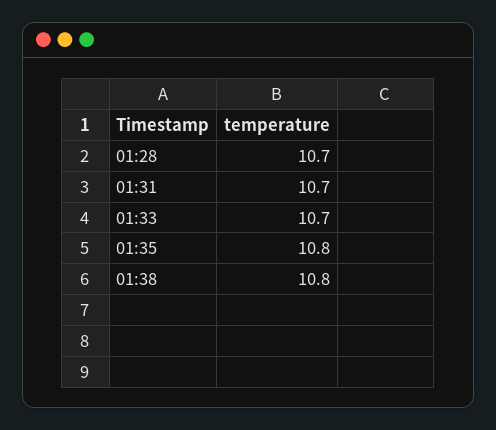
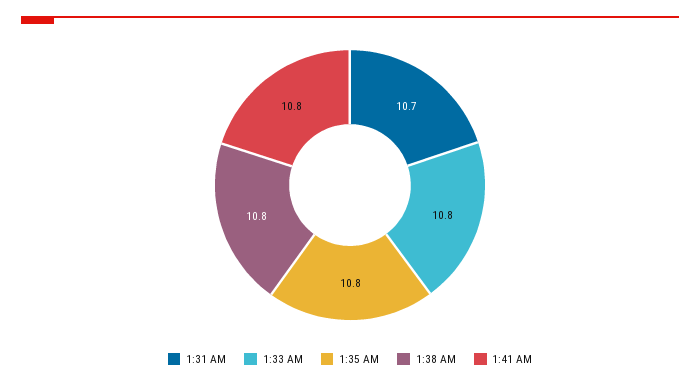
01:28: 10.7 -> none
01:33: 10.7 -> 10.8
1:41 AM: none -> 10.8

